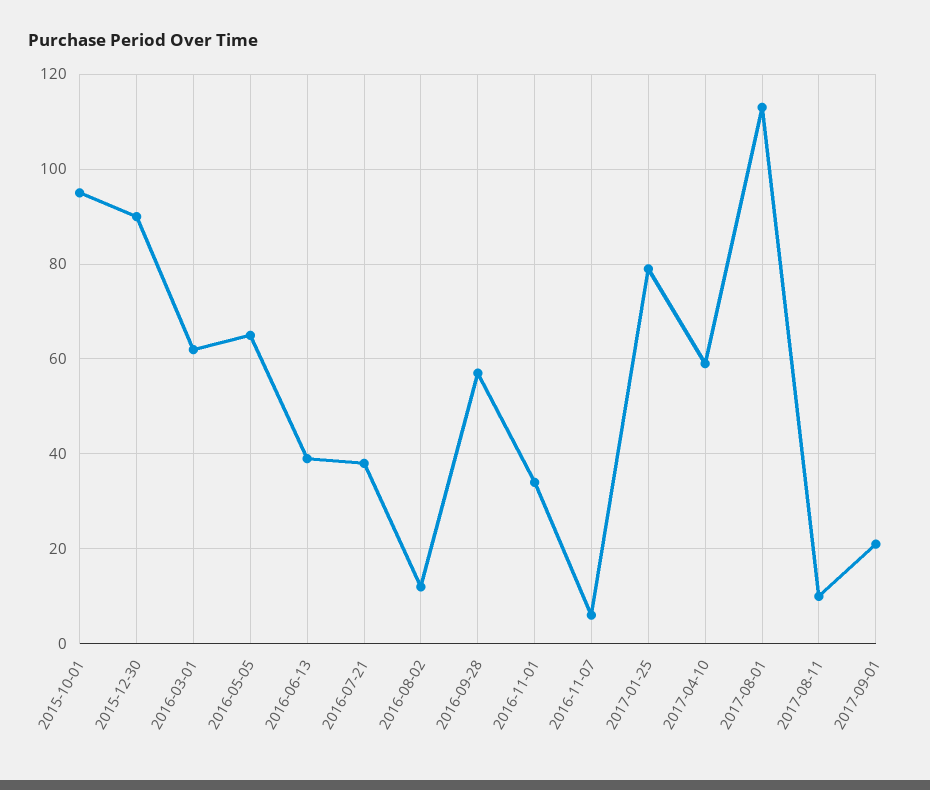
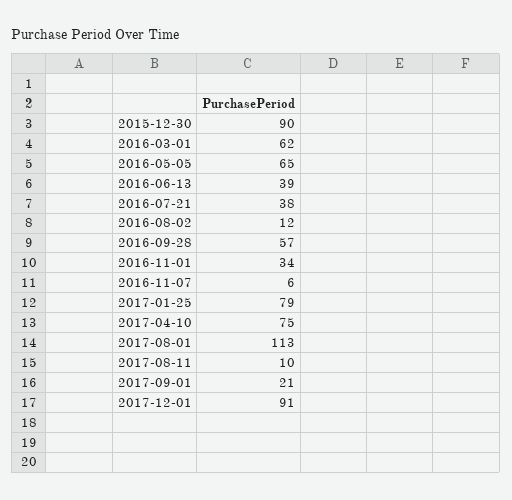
2015-10-01: 95 -> none
2017-04-10: 60 -> 75
2017-12-01: none -> 91

